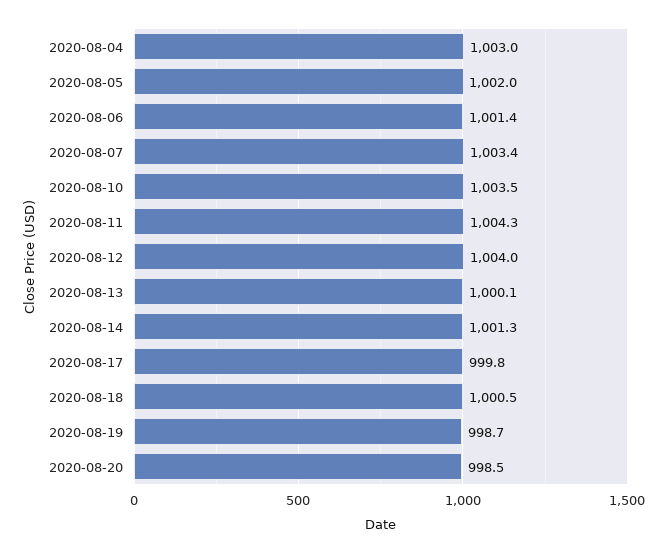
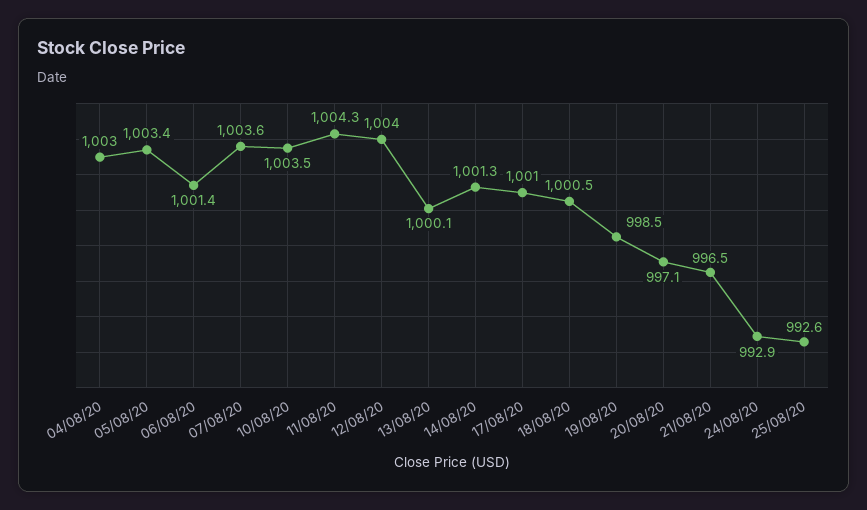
2020-08-05: 1002 -> 1003.4
2020-08-07: 1003.4 -> 1003.6
2020-08-17: 999.8 -> 1001
2020-08-19: 998.7 -> 998.5
2020-08-20: 998.5 -> 997.1
21/08/20: none -> 996.5
24/08/20: none -> 992.9
25/08/20: none -> 992.6

